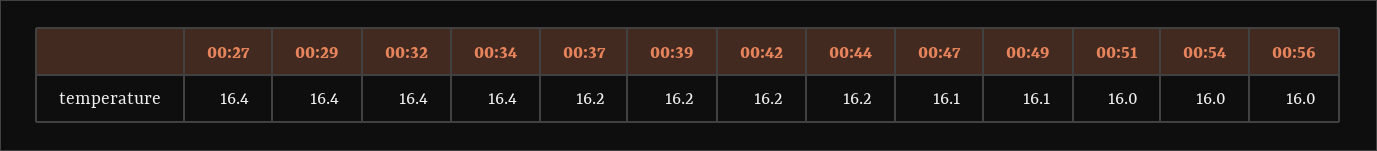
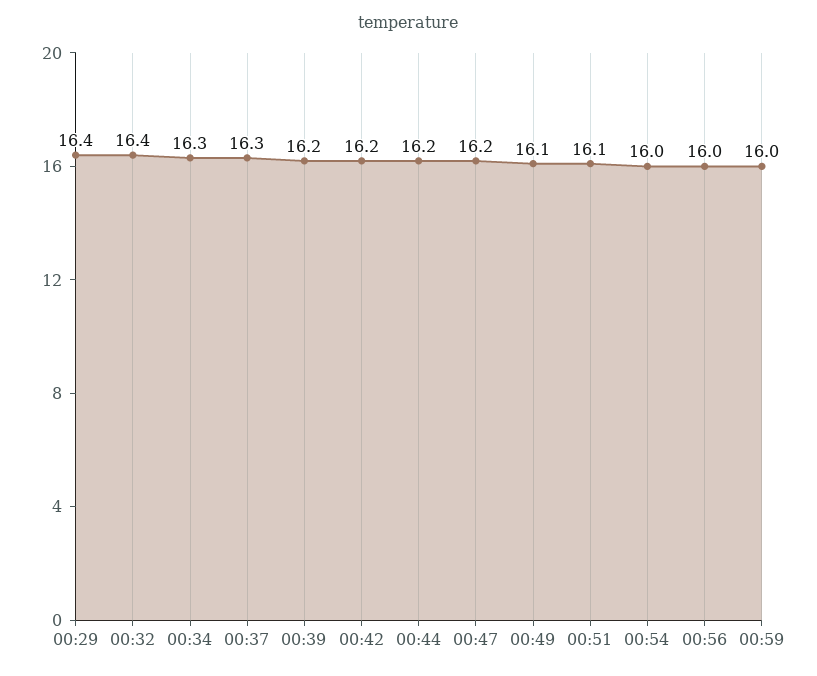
00:27: 16.4 -> none
00:34: 16.4 -> 16.3
00:37: 16.2 -> 16.3
00:47: 16.1 -> 16.2
00:51: 16 -> 16.1
00:59: none -> 16

